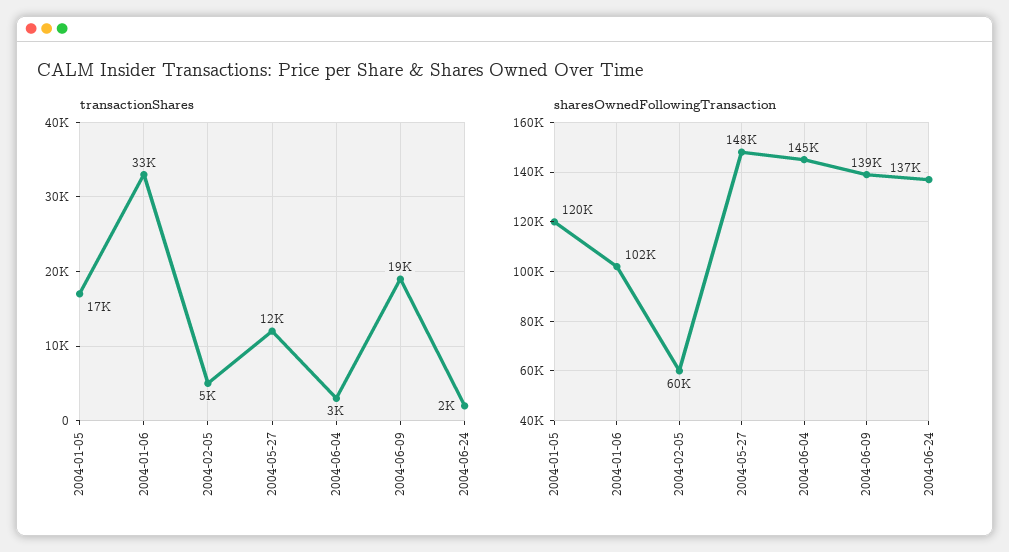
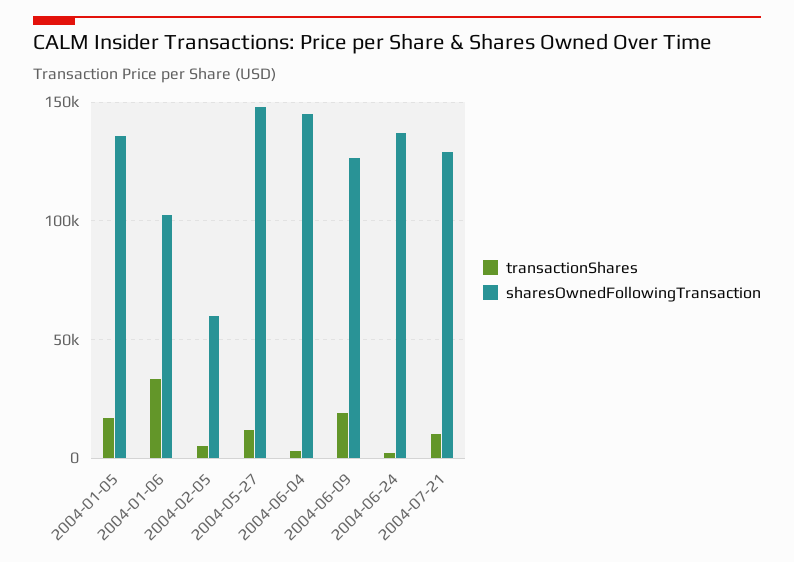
sharesOwnedFollowingTransaction, 2004-01-05: 120000 -> 135000
sharesOwnedFollowingTransaction, 2004-06-09: 139000 -> 125000
transactionShares, 2004-07-21: none -> 10000
sharesOwnedFollowingTransaction, 2004-07-21: none -> 130000

